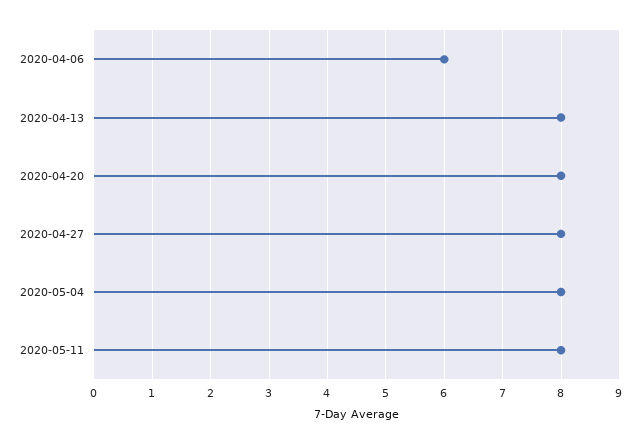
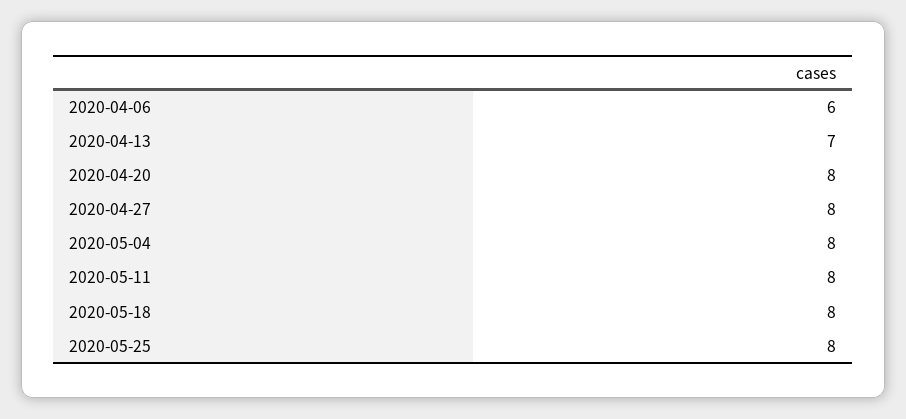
2020-04-13: 8 -> 7
2020-05-18: none -> 8
2020-05-25: none -> 8

